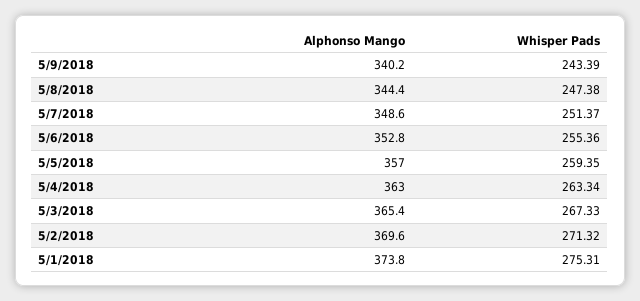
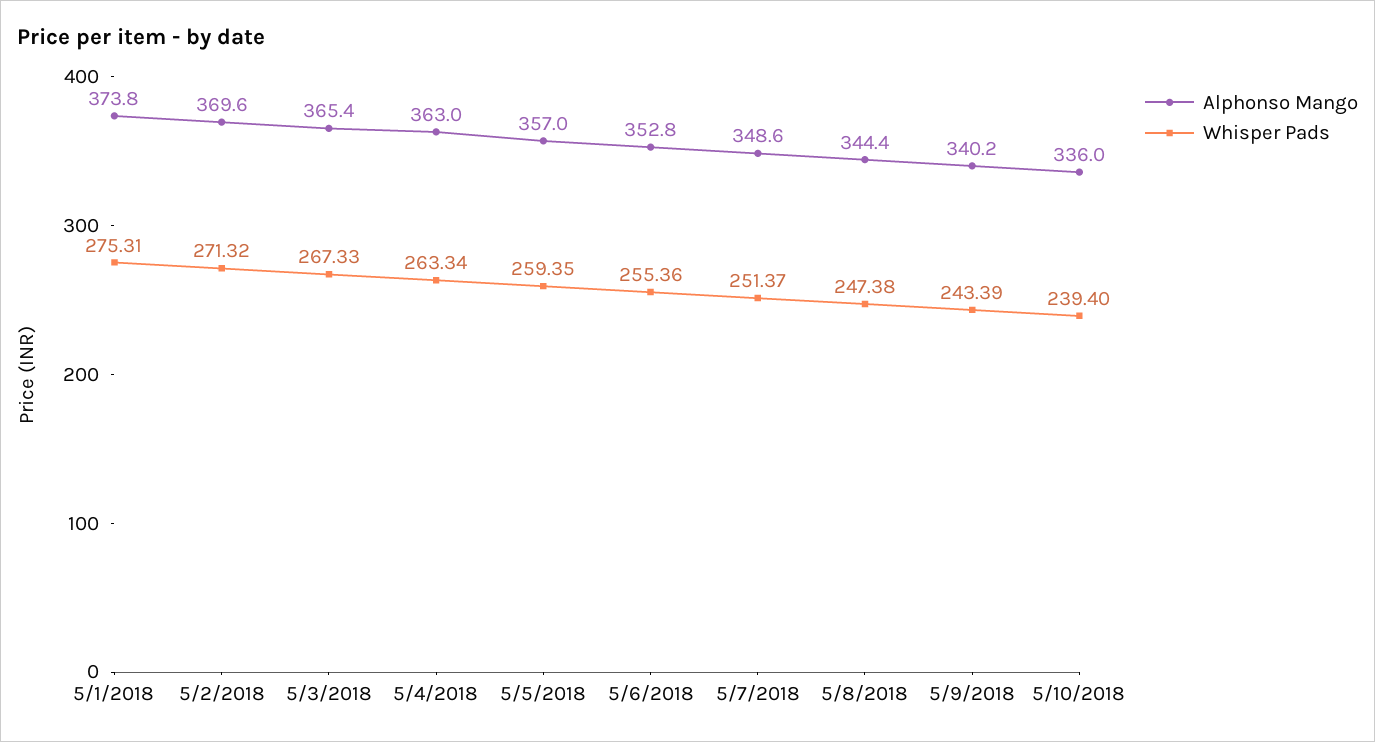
Alphonso Mango, 5/10/2018: none -> 336
Whisper Pads, 5/10/2018: none -> 239.4

